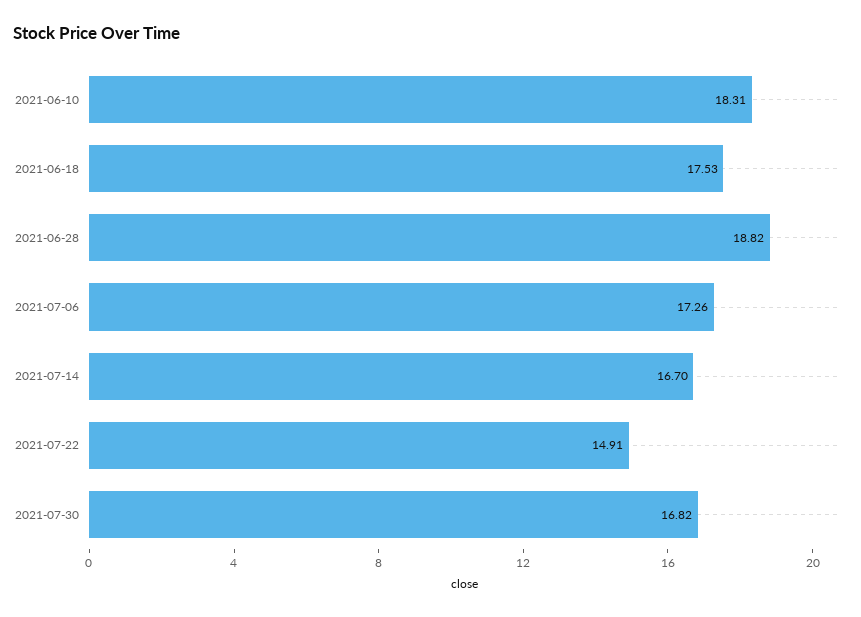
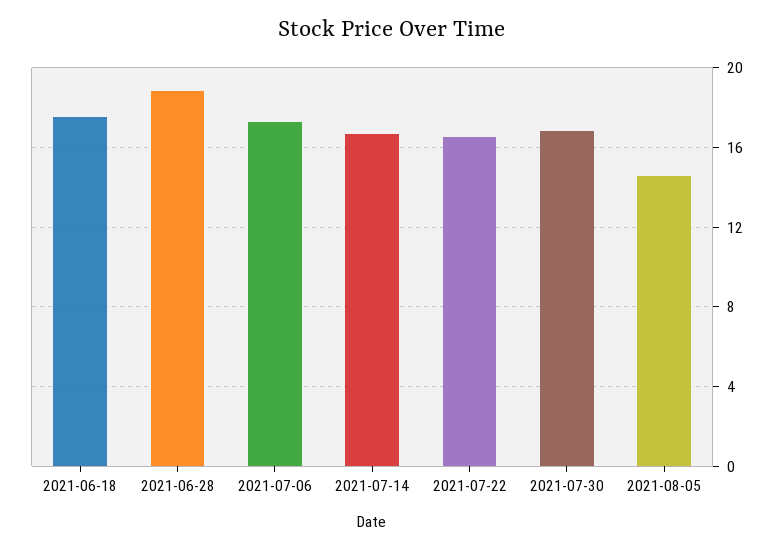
2021-06-10: 18.31 -> none
2021-07-22: 14.91 -> 16.5
2021-08-05: none -> 14.5

